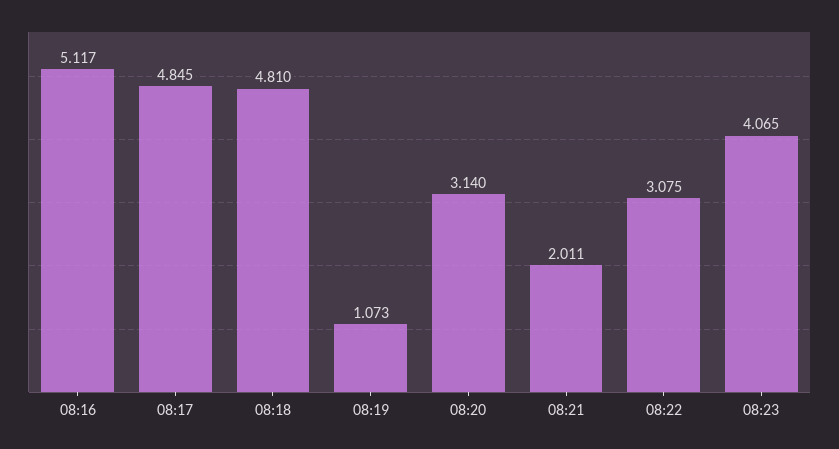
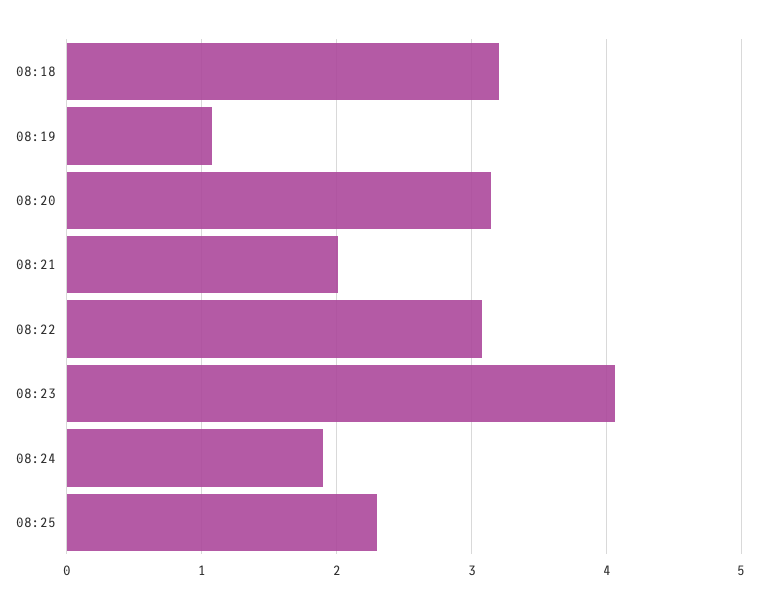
08:16: 5.117 -> none
08:17: 4.845 -> none
08:18: 4.81 -> 3.2
08:24: none -> 1.9
08:25: none -> 2.3

